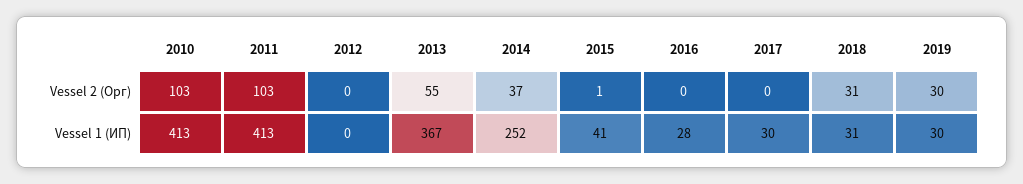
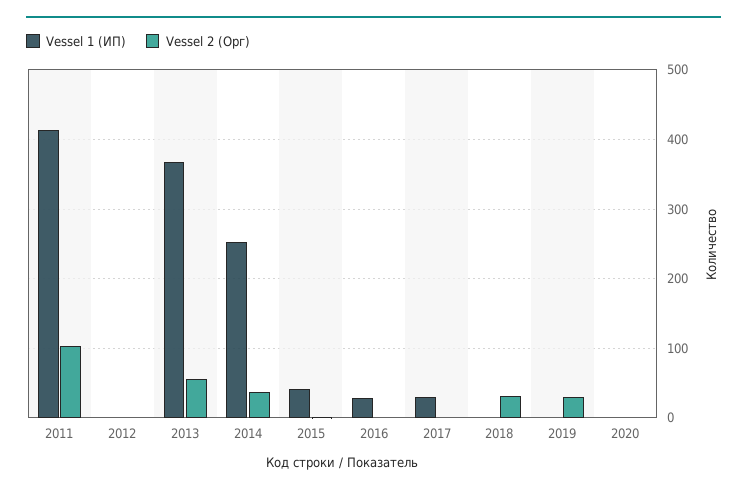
Vessel 2 (Орг), 2010: 103 -> none
Vessel 1 (ИП), 2010: 413 -> none
Vessel 1 (ИП), 2018: 31 -> 0
Vessel 1 (ИП), 2019: 30 -> 0
Vessel 1 (ИП), 2020: none -> 0
Vessel 2 (Орг), 2020: none -> 0

